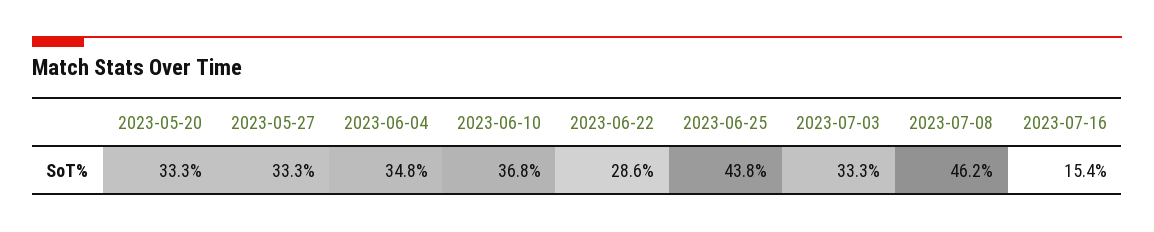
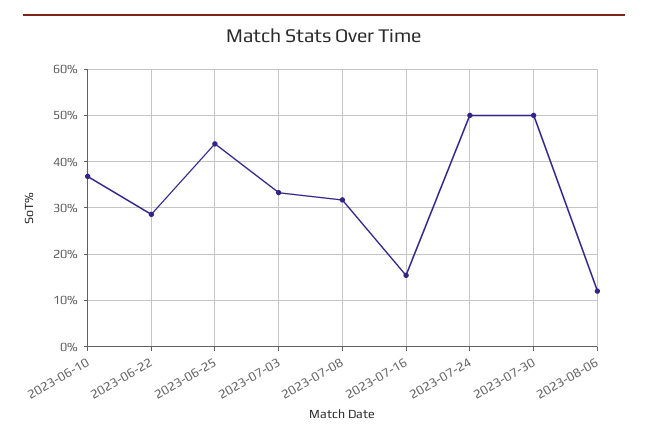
2023-05-20: 33.3 -> none
2023-05-27: 33.3 -> none
2023-06-04: 34.8 -> none
2023-07-08: 46.2 -> 32
2023-07-24: none -> 50
2023-07-30: none -> 50
2023-08-06: none -> 12

